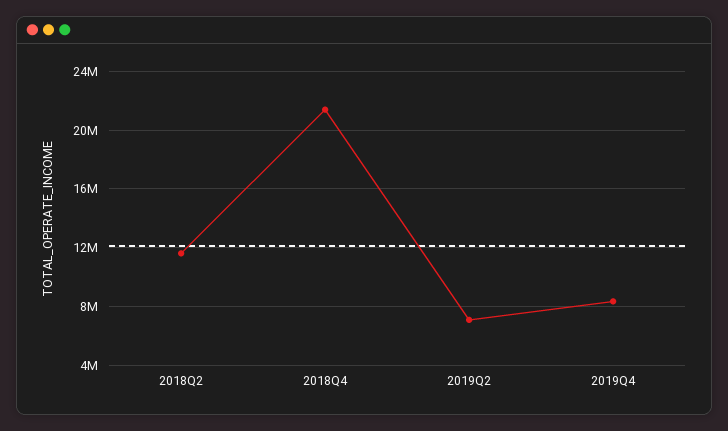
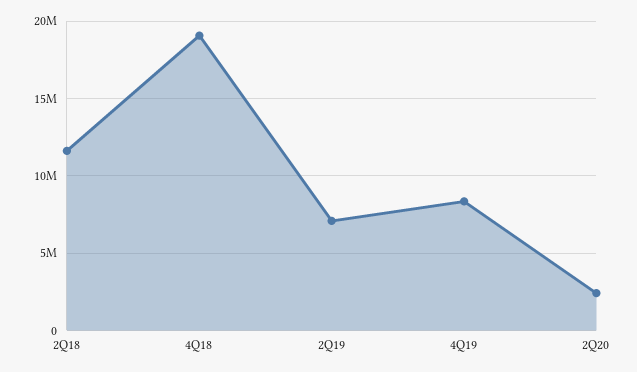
2018Q4: 21500000 -> 19000000
2Q20: none -> 2500000

